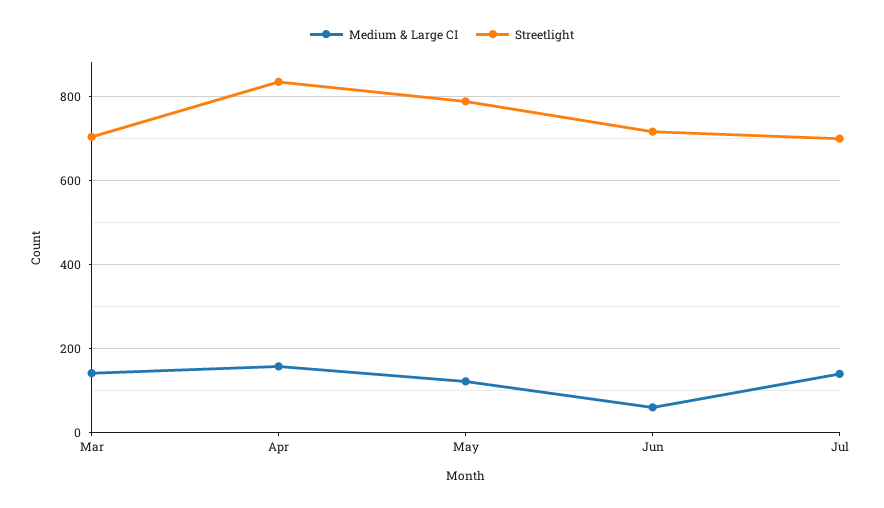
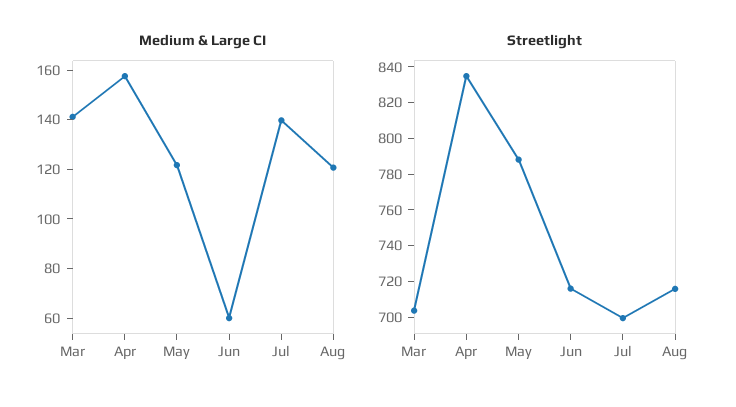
Medium & Large CI, Aug: none -> 120
Streetlight, Aug: none -> 715

